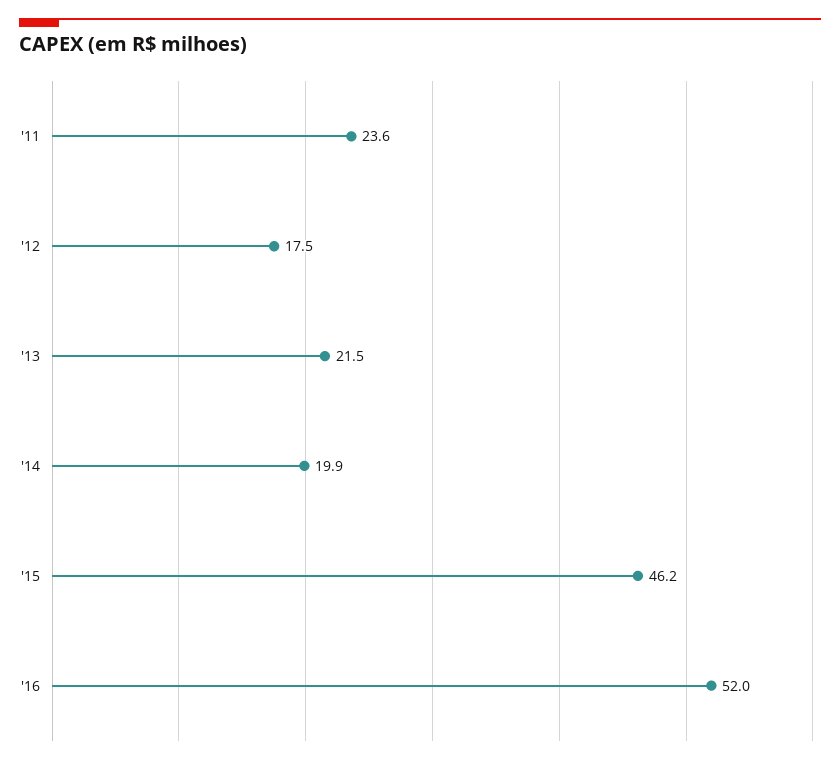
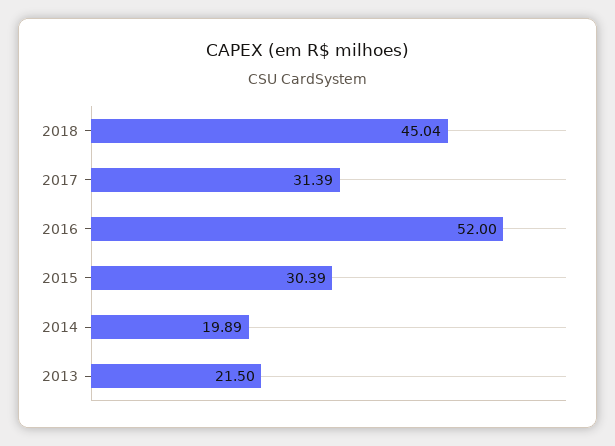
'11: 23.6 -> none
'12: 17.5 -> none
'15: 46.2 -> 30.39
2018: none -> 45.04
2017: none -> 31.39

